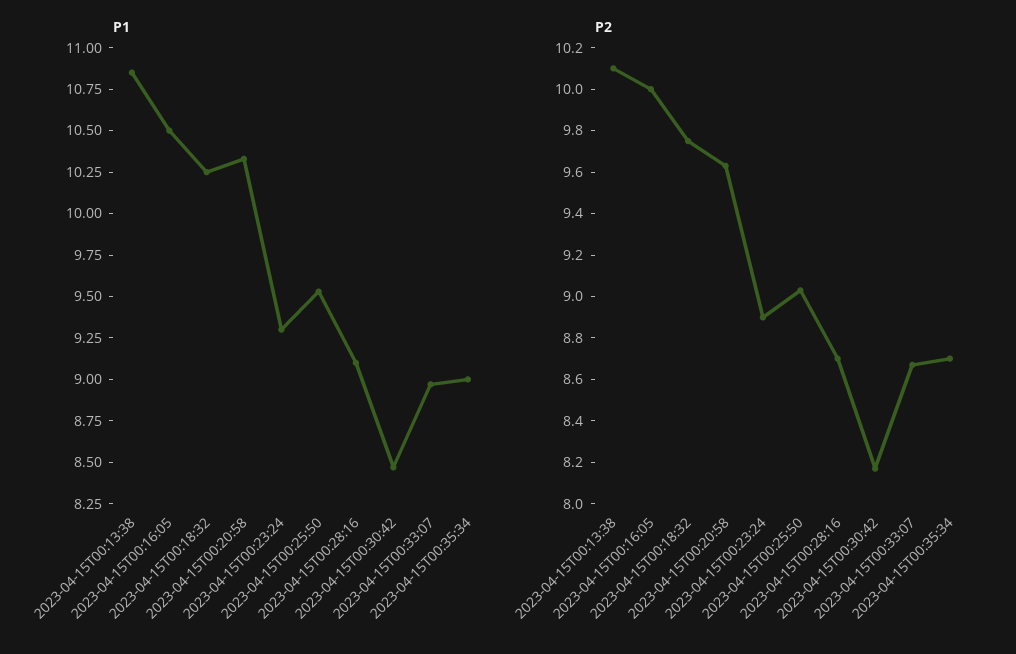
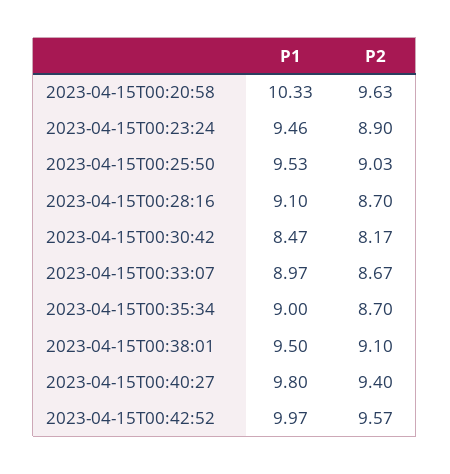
P1, 2023-04-15T00:13:38: 10.85 -> none
P1, 2023-04-15T00:16:05: 10.5 -> none
P1, 2023-04-15T00:18:32: 10.25 -> none
P1, 2023-04-15T00:23:24: 9.3 -> 9.46
P2, 2023-04-15T00:13:38: 10.1 -> none
P2, 2023-04-15T00:16:05: 10 -> none
P2, 2023-04-15T00:18:32: 9.75 -> none
P1, 2023-04-15T00:38:01: none -> 9.5
P2, 2023-04-15T00:38:01: none -> 9.1
P1, 2023-04-15T00:40:27: none -> 9.8
P2, 2023-04-15T00:40:27: none -> 9.4
P1, 2023-04-15T00:42:52: none -> 9.97
P2, 2023-04-15T00:42:52: none -> 9.57

